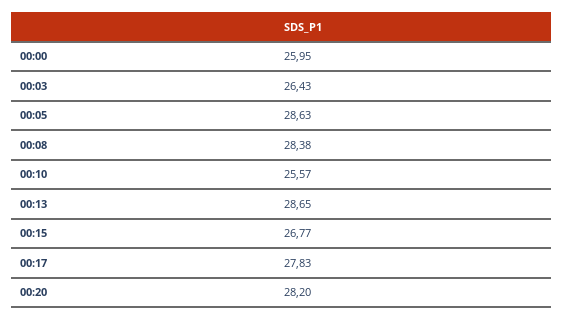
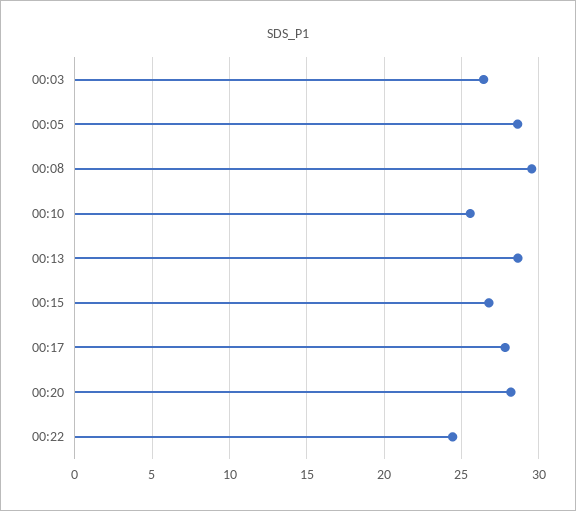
00:00: 25.95 -> none
00:08: 28.38 -> 29.5
00:22: none -> 24.5

